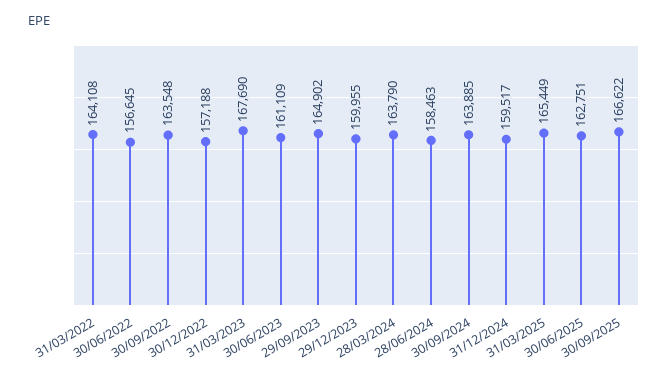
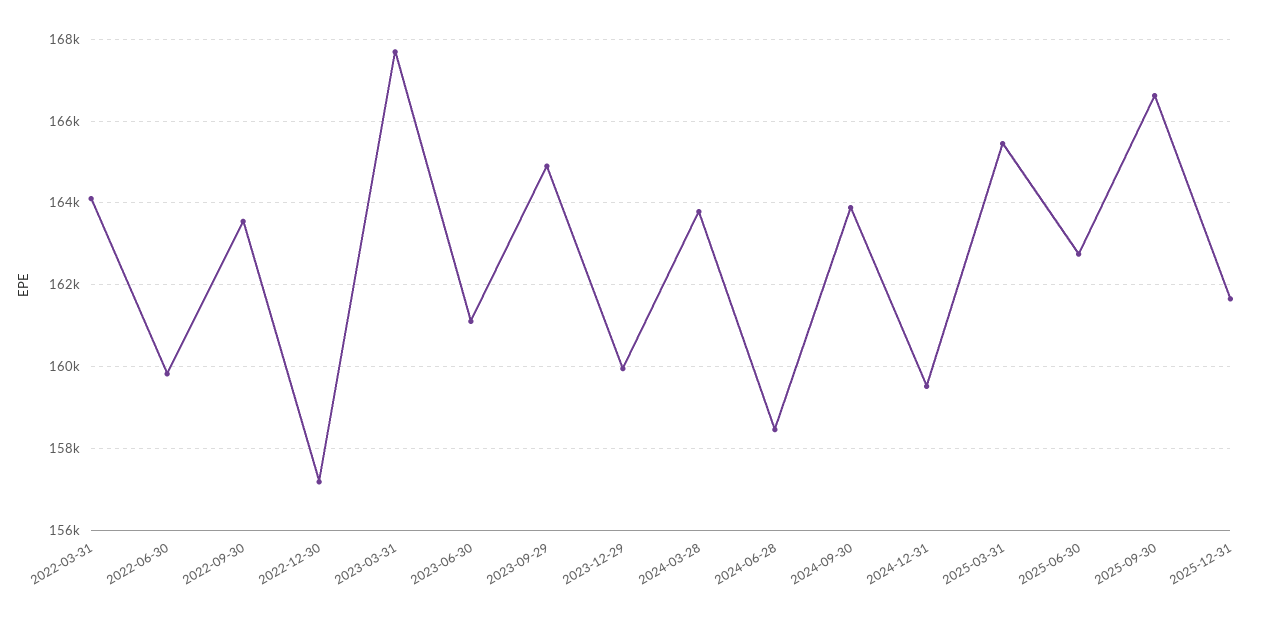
30/06/2022: 156645 -> 159800
2025-12-31: none -> 161600

